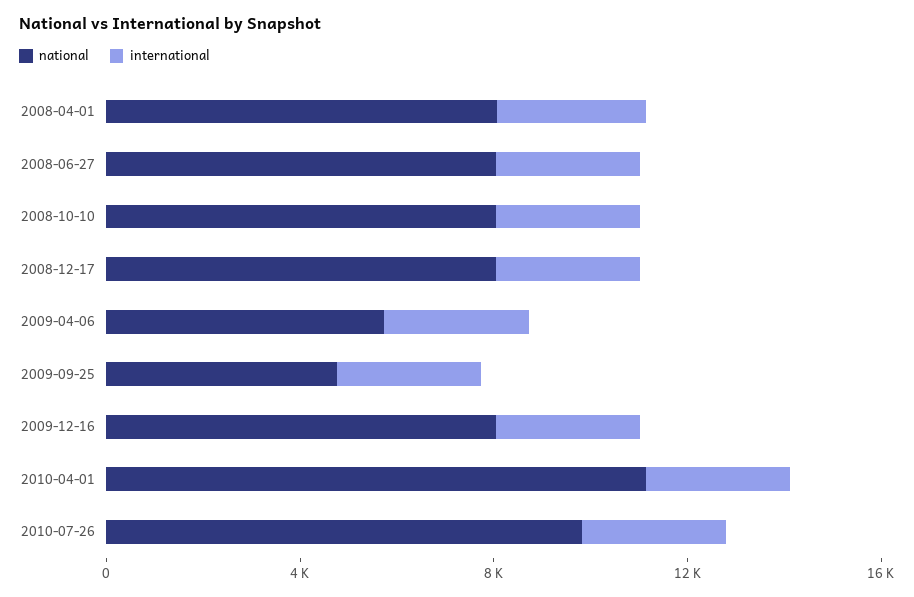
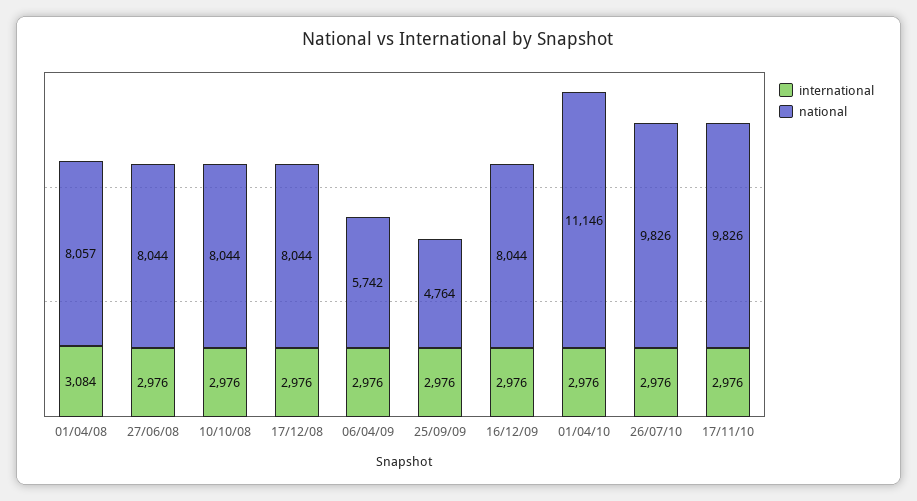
international, 17/11/10: none -> 2976
national, 17/11/10: none -> 9826

